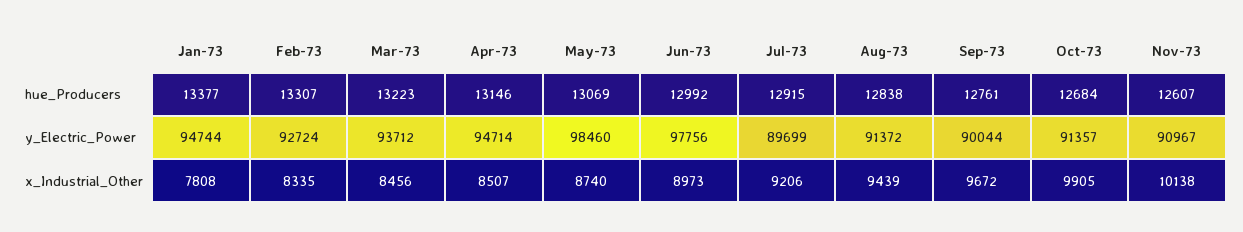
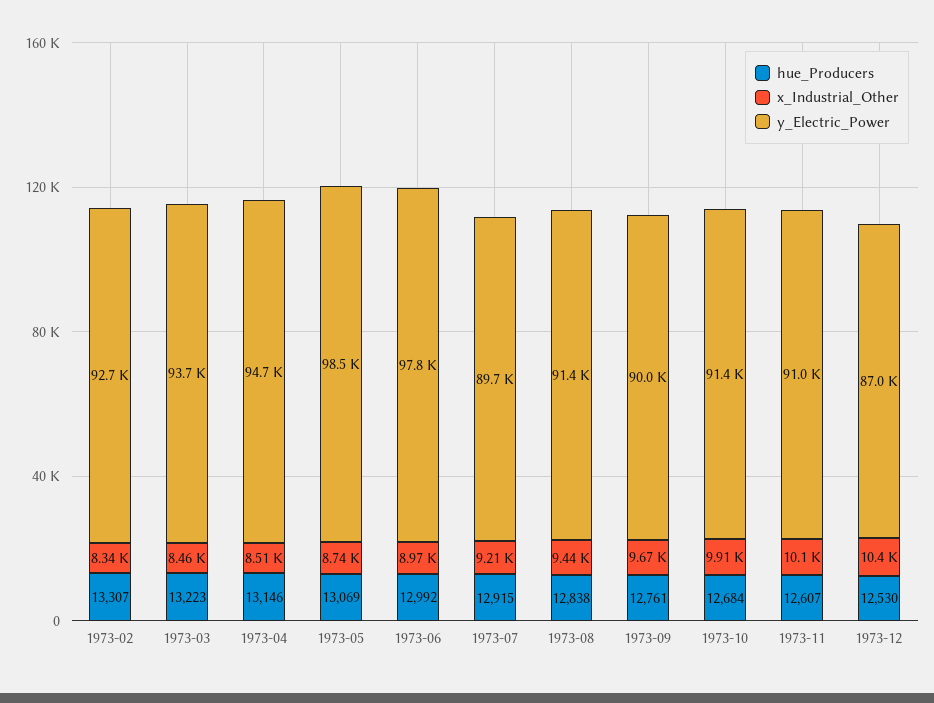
hue_Producers, Jan-73: 13377 -> none
y_Electric_Power, Jan-73: 94744 -> none
x_Industrial_Other, Jan-73: 7808 -> none
hue_Producers, 1973-12: none -> 12530
x_Industrial_Other, 1973-12: none -> 10400
y_Electric_Power, 1973-12: none -> 87000

